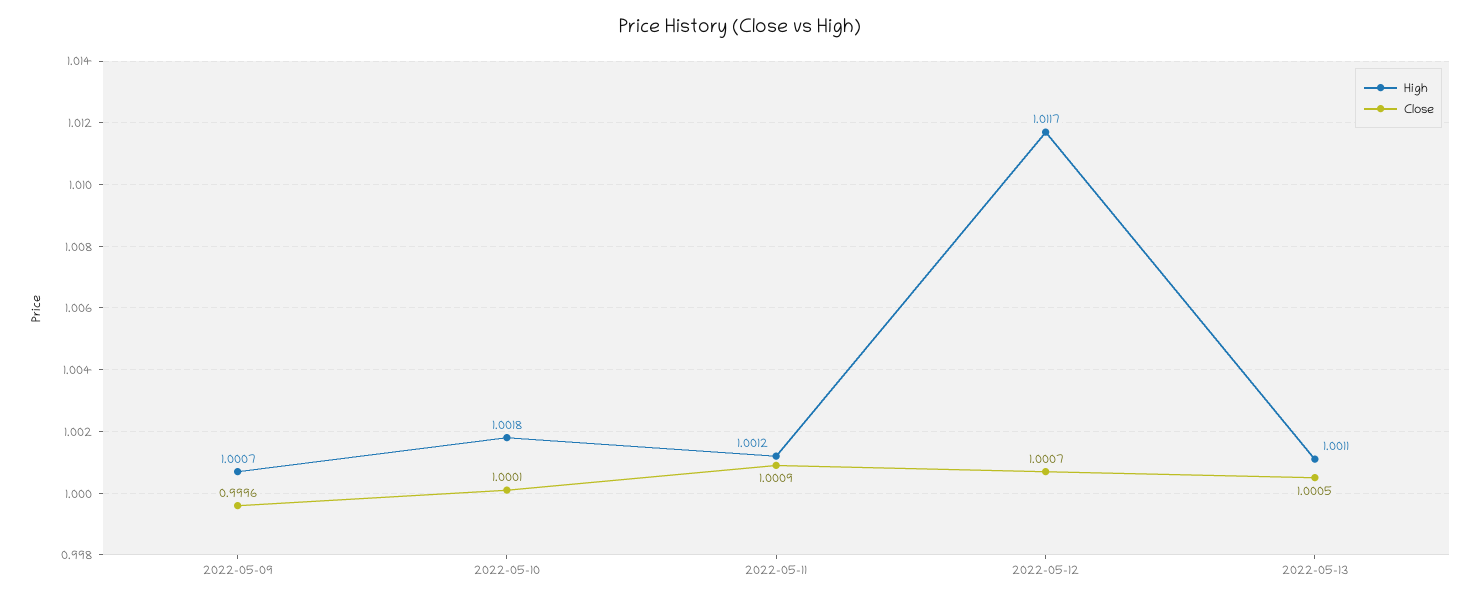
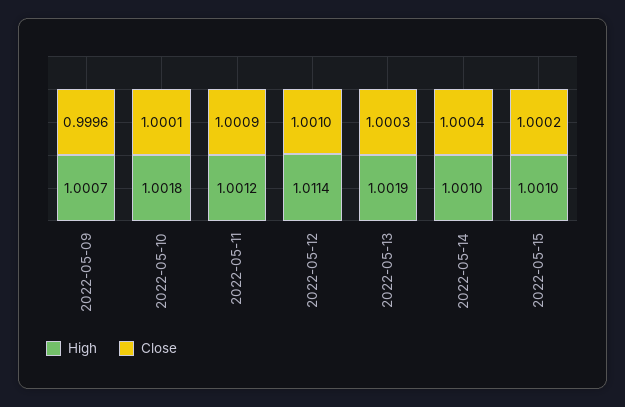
High, 2022-05-12: 1.0117 -> 1.0114
Close, 2022-05-12: 1.0007 -> 1.001
High, 2022-05-13: 1.0011 -> 1.0019
Close, 2022-05-13: 1.0005 -> 1.0003
High, 2022-05-14: none -> 1.001
Close, 2022-05-14: none -> 1.0004
High, 2022-05-15: none -> 1.001
Close, 2022-05-15: none -> 1.0002

